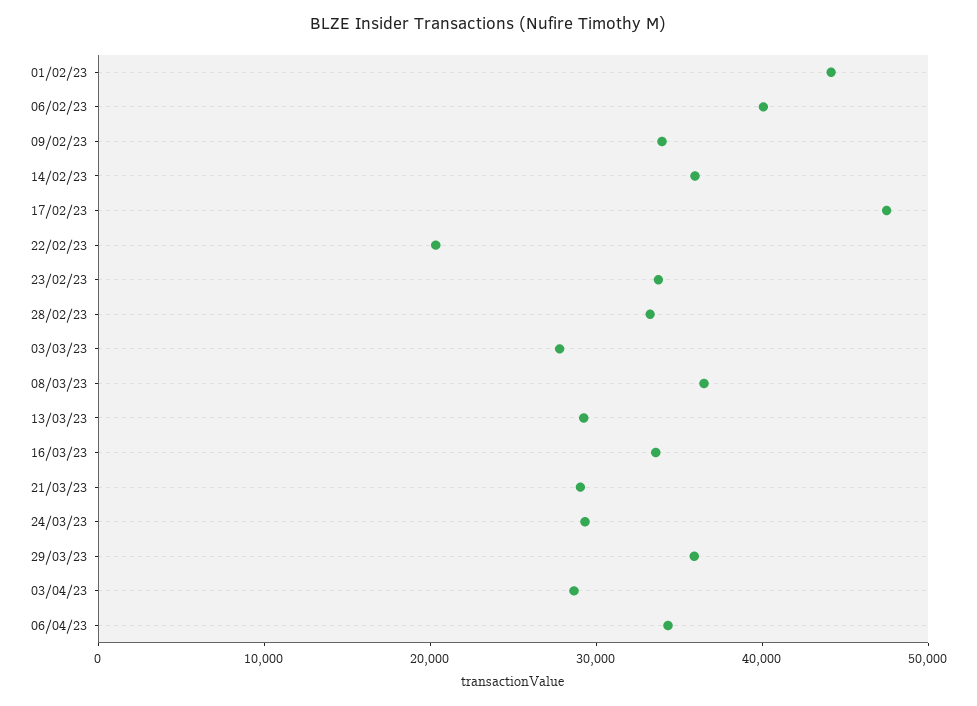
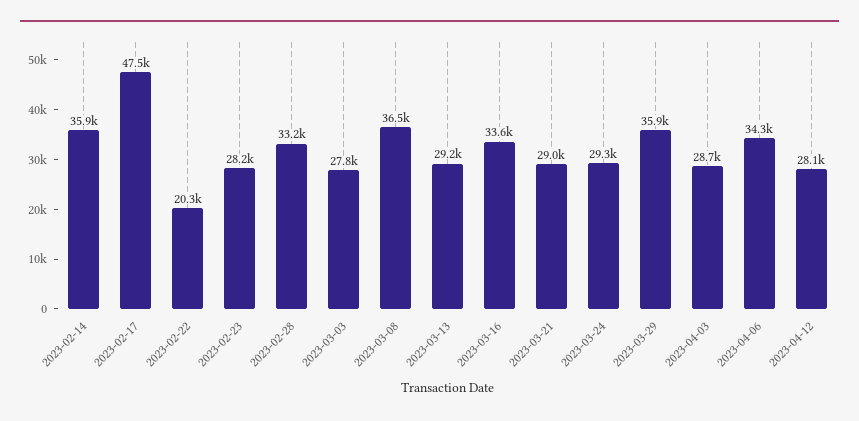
01/02/23: 44000 -> none
06/02/23: 40000 -> none
09/02/23: 34000 -> none
23/02/23: 34000 -> 28200
2023-04-12: none -> 28100

